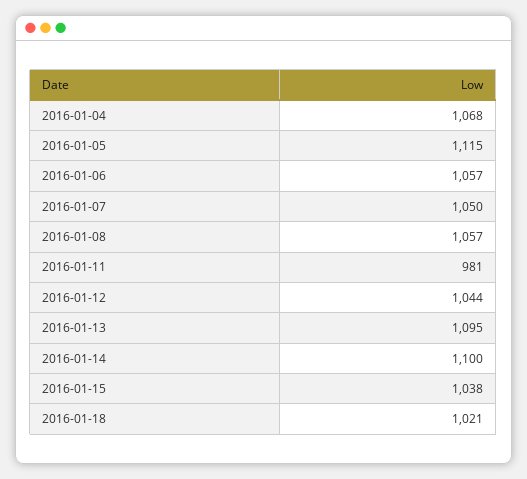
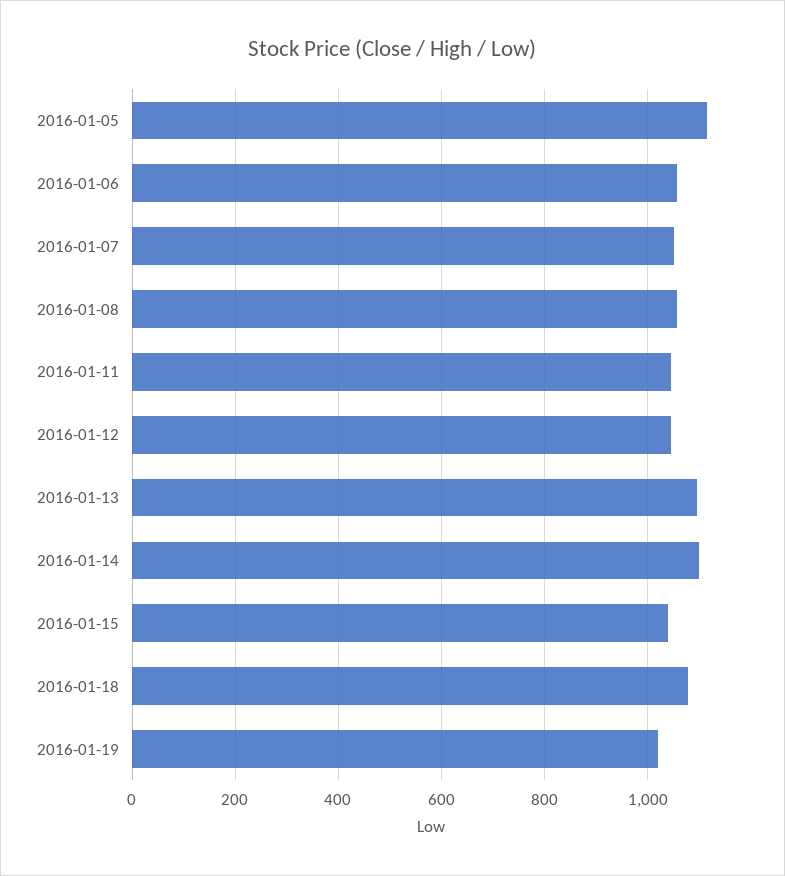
2016-01-04: 1068 -> none
2016-01-11: 981 -> 1040
2016-01-18: 1021 -> 1080
2016-01-19: none -> 1020

